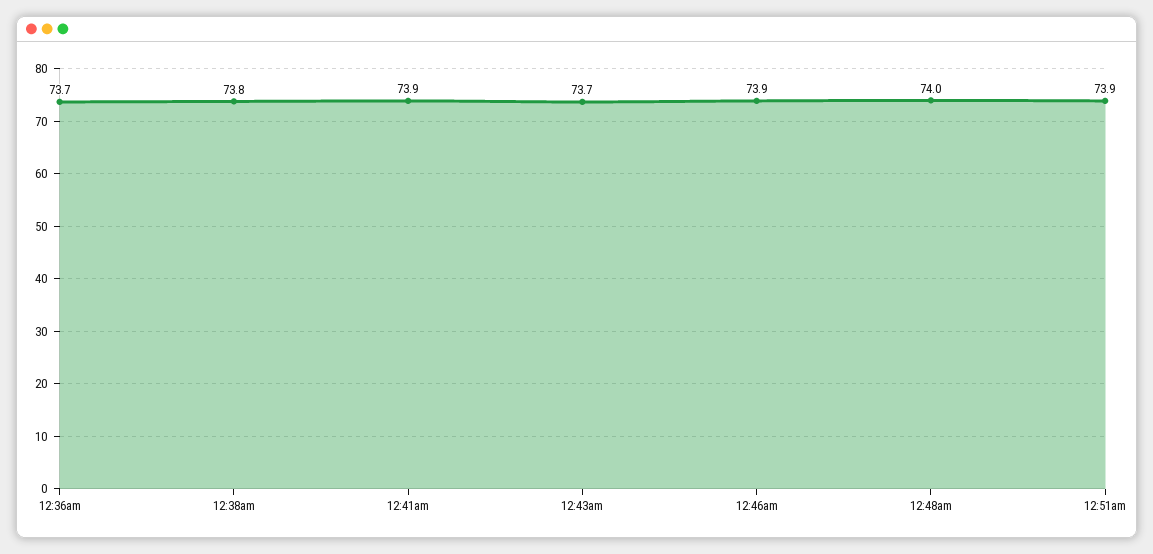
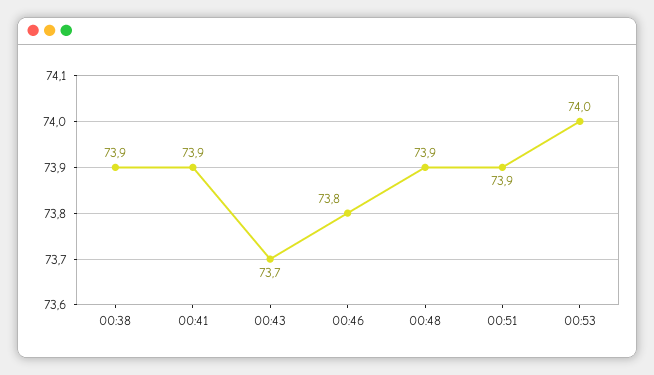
12:36am: 73.7 -> none
12:38am: 73.8 -> 73.9
12:46am: 73.9 -> 73.8
12:48am: 74 -> 73.9
00:53: none -> 74

